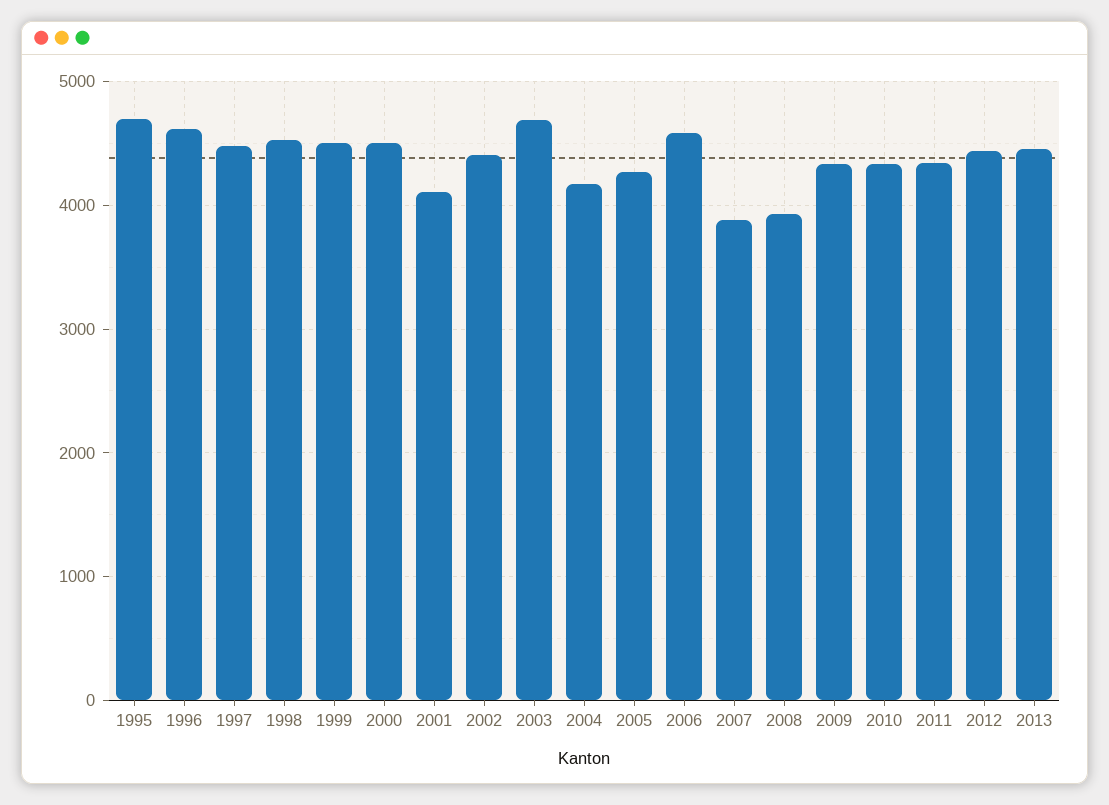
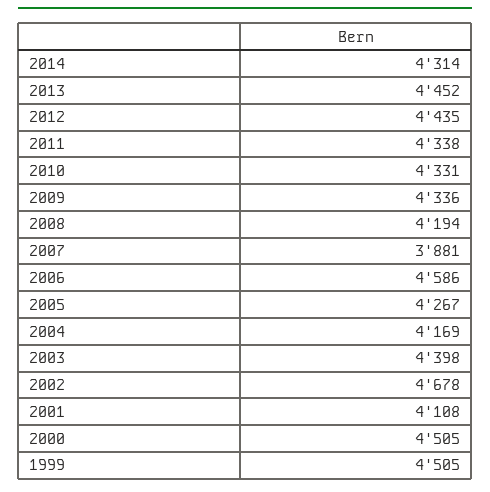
1995: 4700 -> none
1996: 4600 -> none
1997: 4500 -> none
1998: 4500 -> none
2002: 4400 -> 4678
2003: 4700 -> 4398
2008: 3900 -> 4194
2014: none -> 4314

